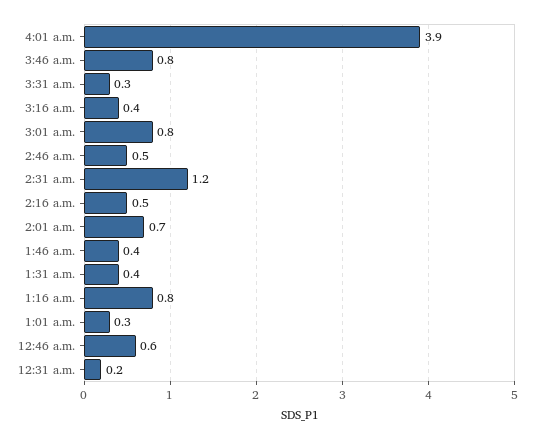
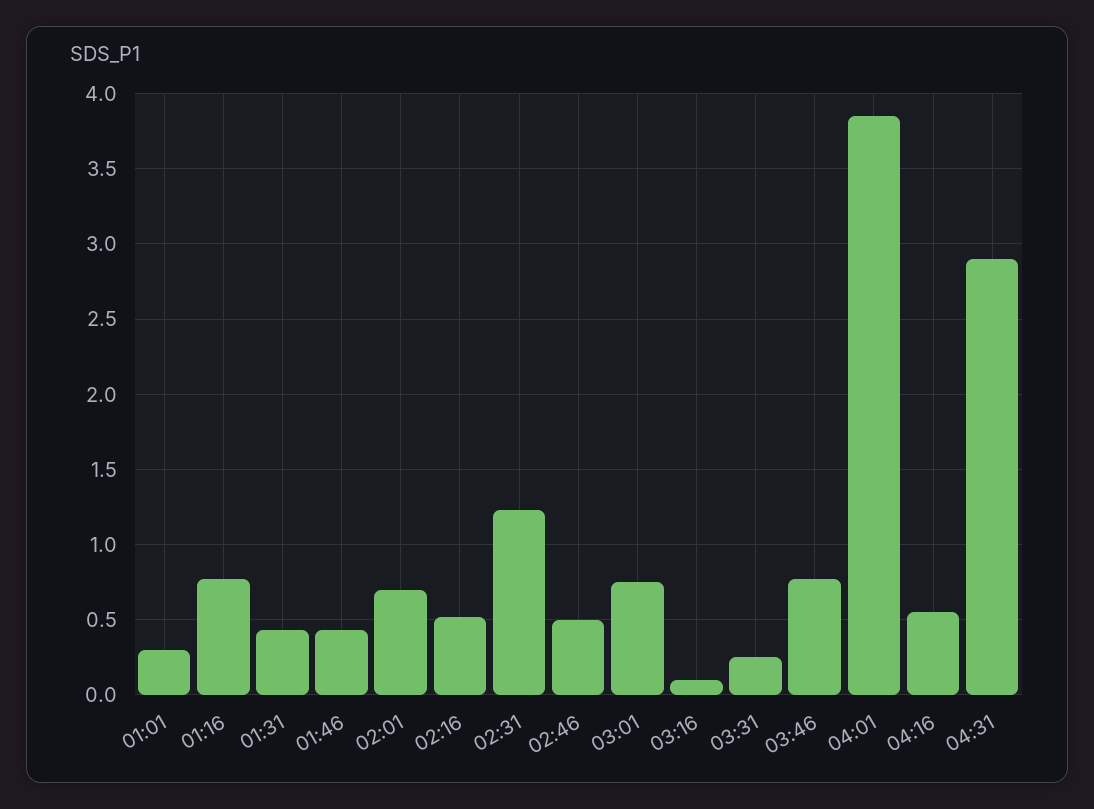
3:16 a.m.: 0.4 -> 0.1
12:46 a.m.: 0.6 -> none
12:31 a.m.: 0.2 -> none
04:16: none -> 0.55
04:31: none -> 2.9

